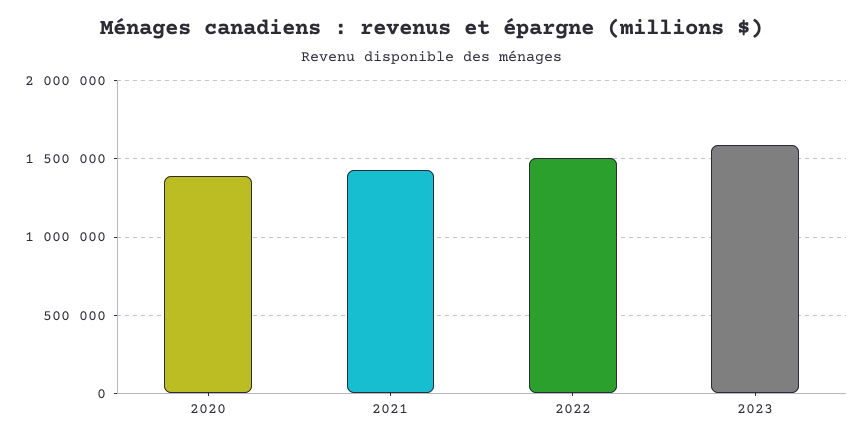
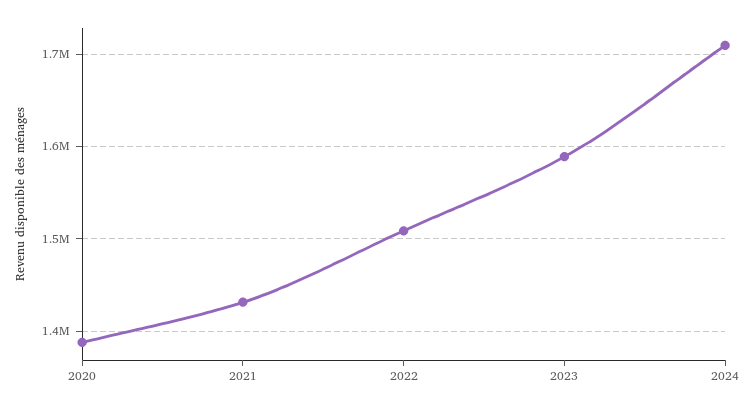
2024: none -> 1710000

